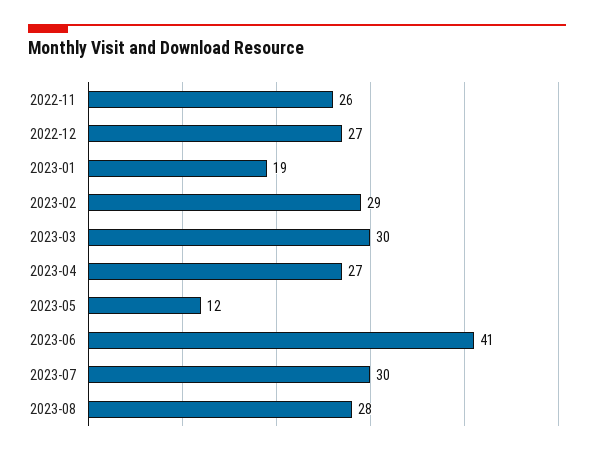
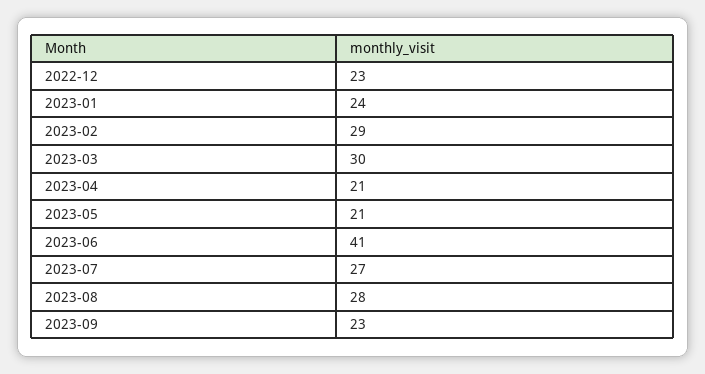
2022-11: 26 -> none
2022-12: 27 -> 23
2023-01: 19 -> 24
2023-04: 27 -> 21
2023-05: 12 -> 21
2023-07: 30 -> 27
2023-09: none -> 23

